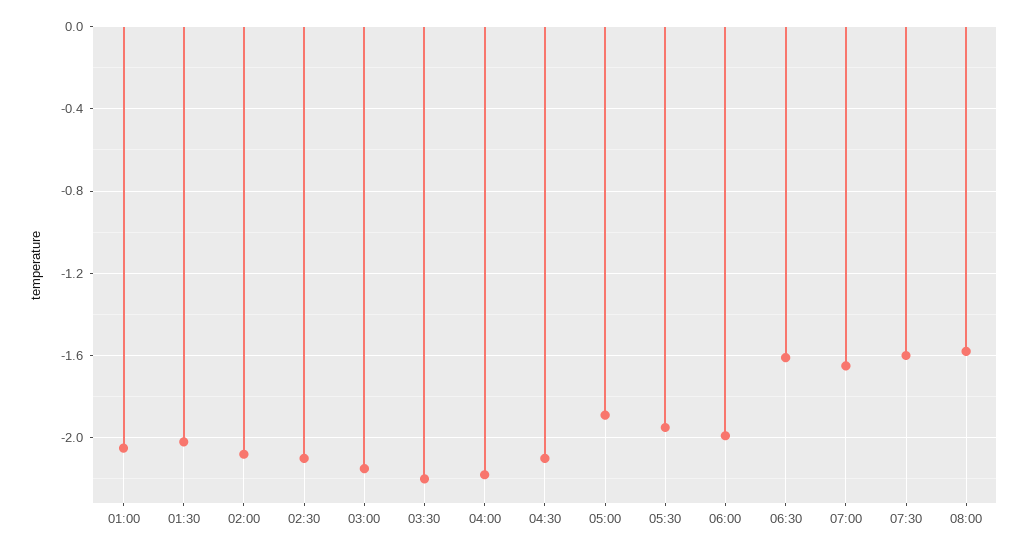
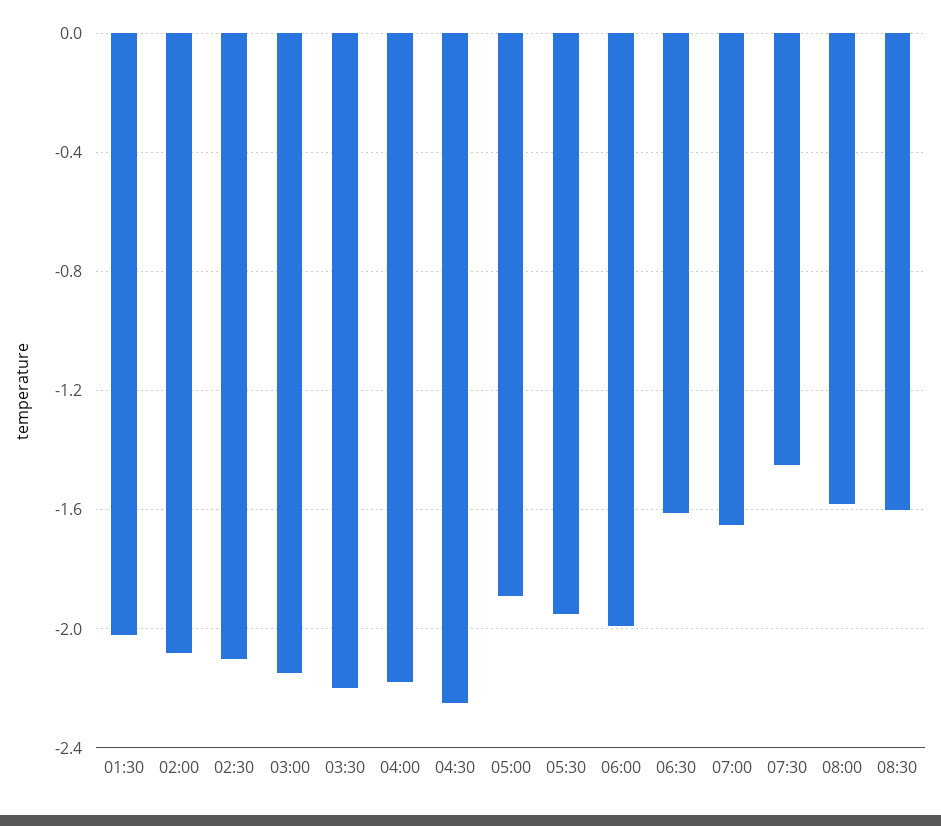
01:00: -2.05 -> none
04:30: -2.1 -> -2.25
07:30: -1.6 -> -1.45
08:30: none -> -1.6

